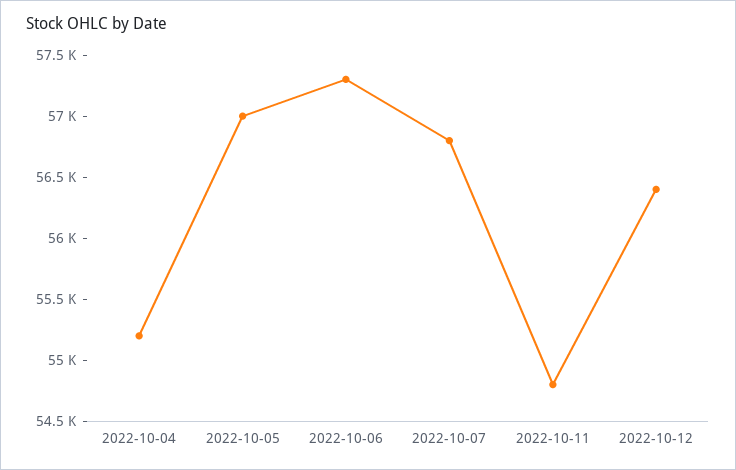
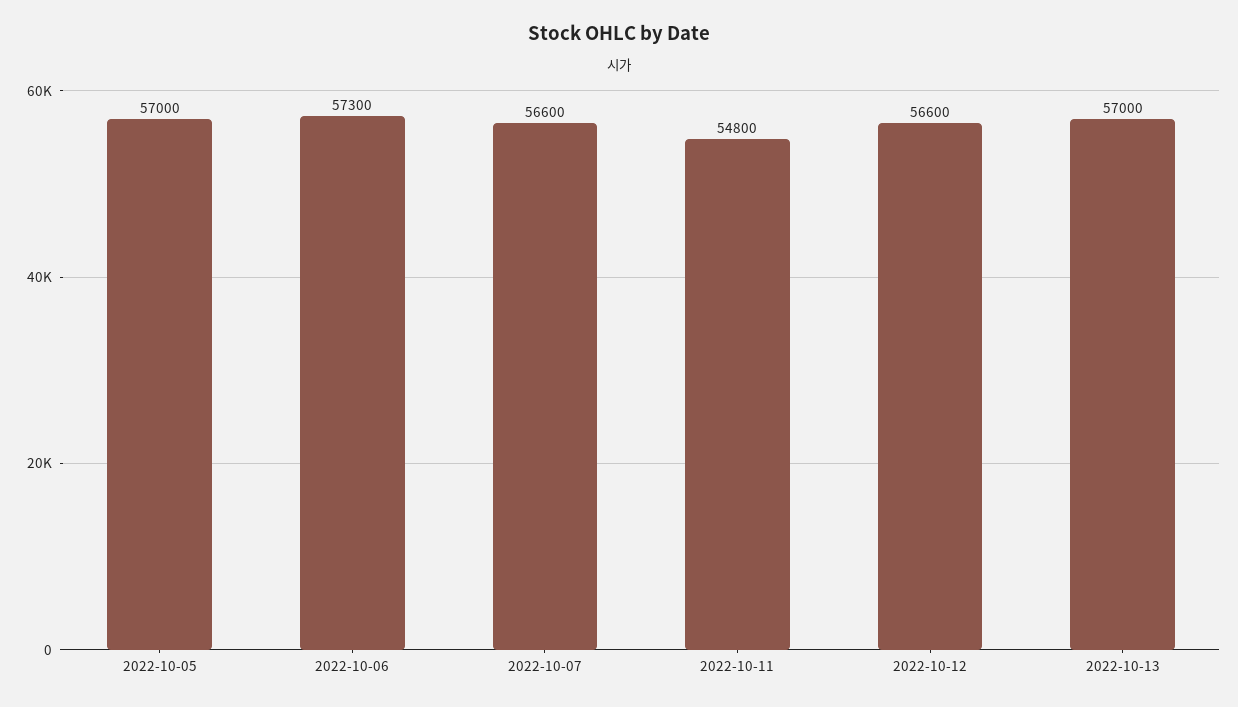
2022-10-04: 55200 -> none
2022-10-07: 56800 -> 56600
2022-10-12: 56400 -> 56600
2022-10-13: none -> 57000

